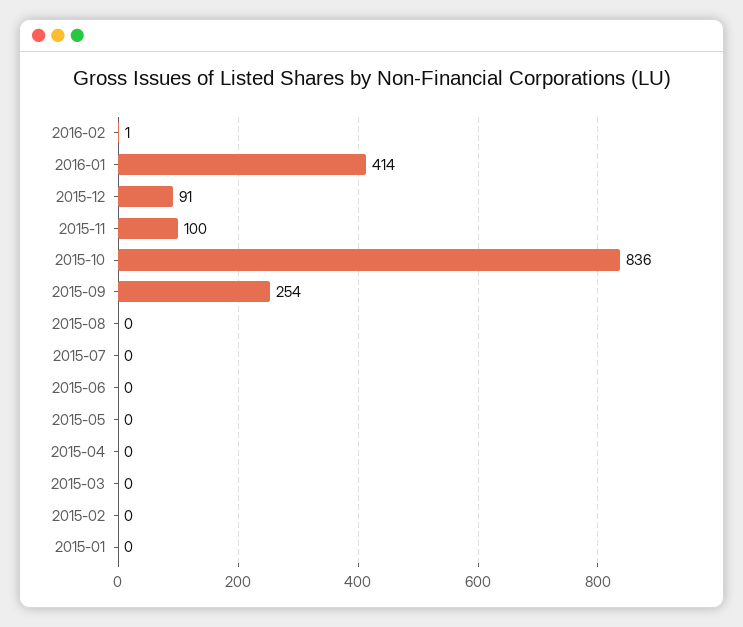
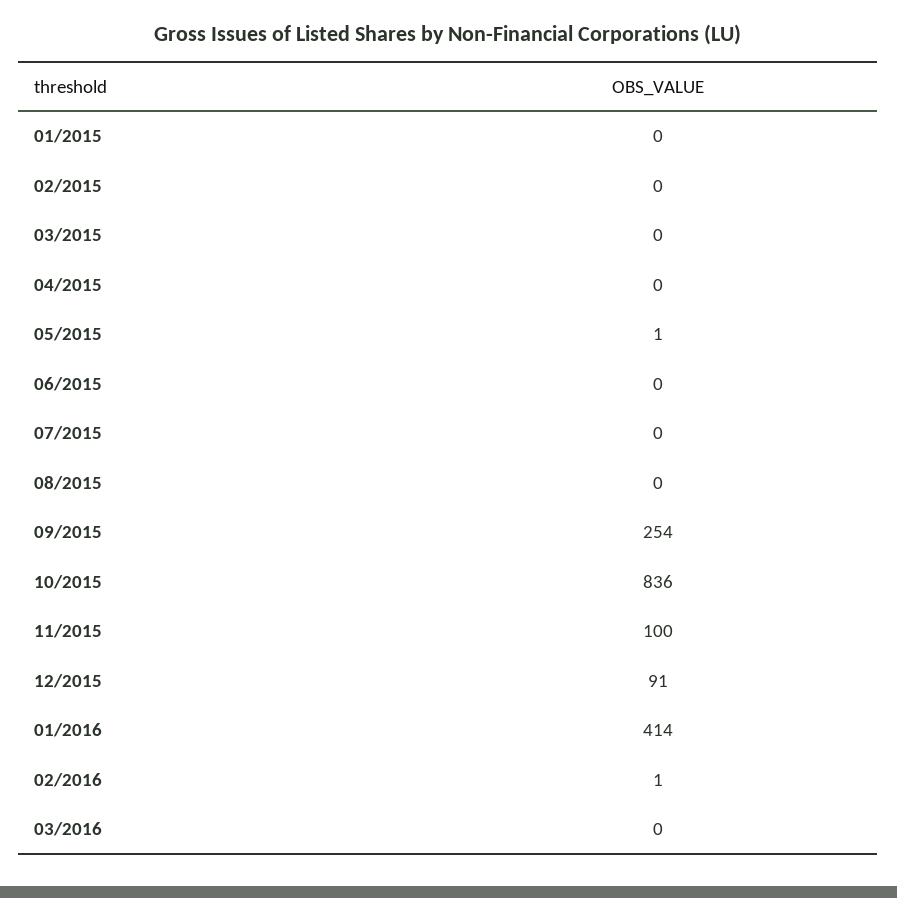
2015-05: 0 -> 1
03/2016: none -> 0

